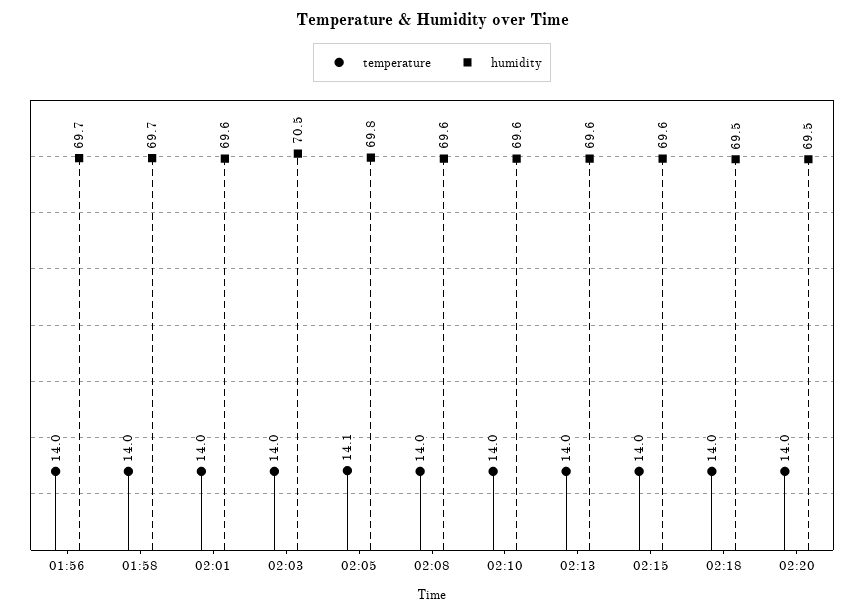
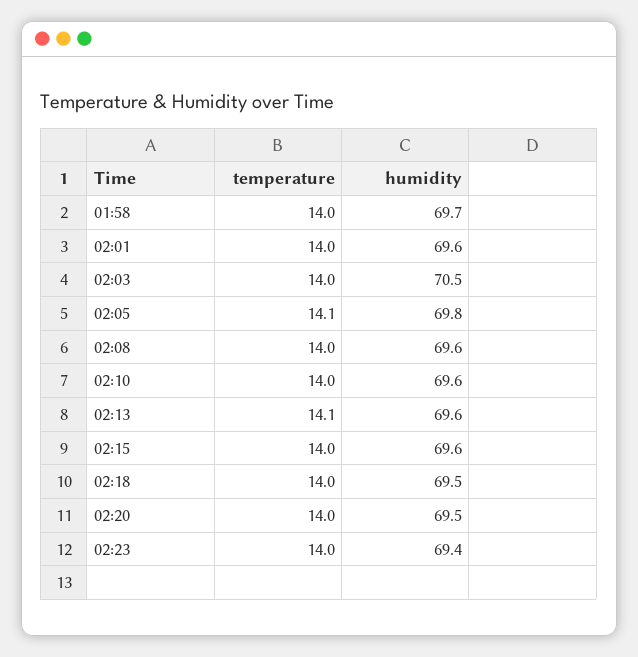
temperature, 01:56: 14 -> none
humidity, 01:56: 69.7 -> none
temperature, 02:13: 14 -> 14.1
temperature, 02:23: none -> 14
humidity, 02:23: none -> 69.4

